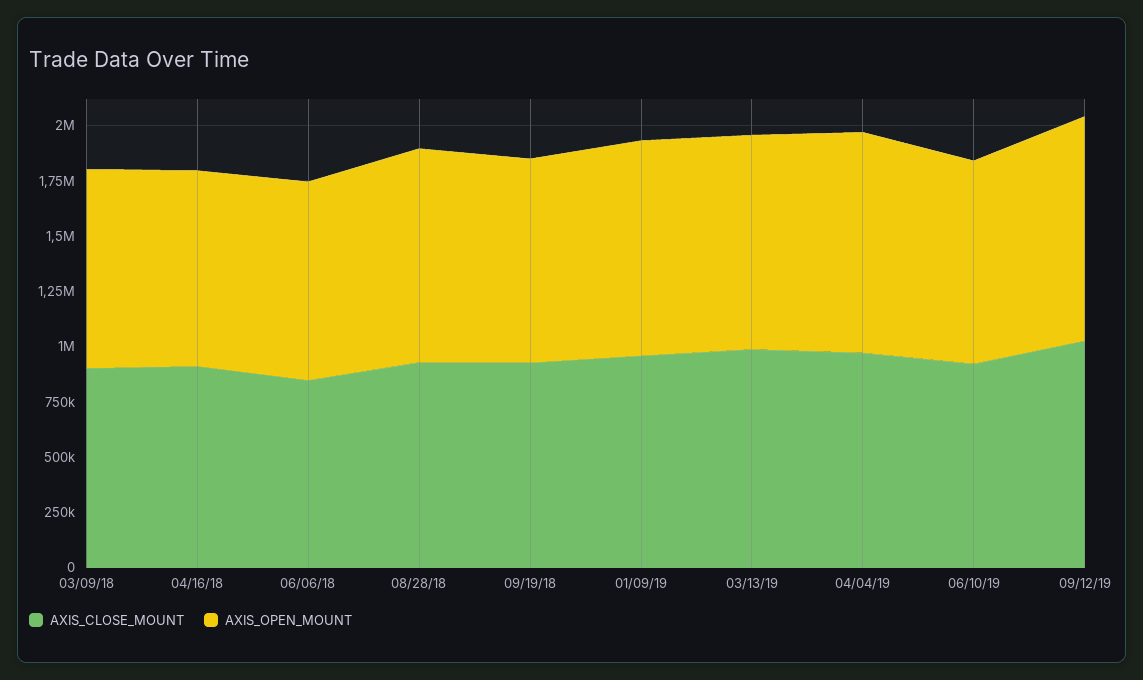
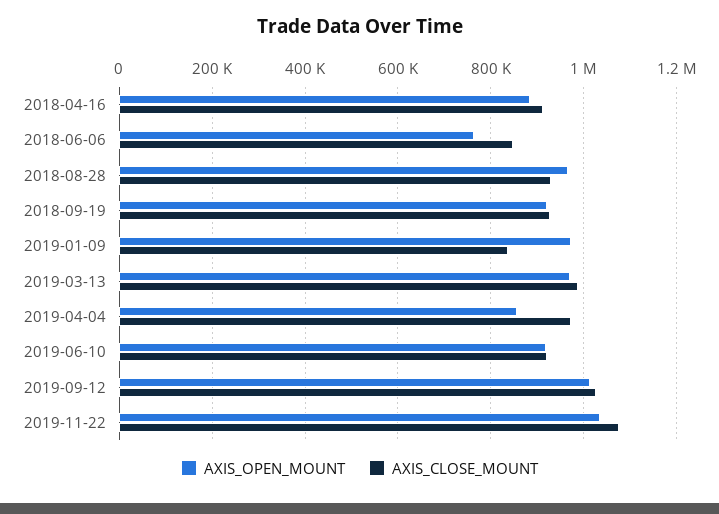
AXIS_CLOSE_MOUNT, 03/09/18: 900000 -> none
AXIS_OPEN_MOUNT, 03/09/18: 900000 -> none
AXIS_OPEN_MOUNT, 06/06/18: 900000 -> 760000
AXIS_CLOSE_MOUNT, 01/09/19: 950000 -> 840000
AXIS_OPEN_MOUNT, 04/04/19: 1000000 -> 860000
AXIS_OPEN_MOUNT, 2019-11-22: none -> 1040000
AXIS_CLOSE_MOUNT, 2019-11-22: none -> 1080000

